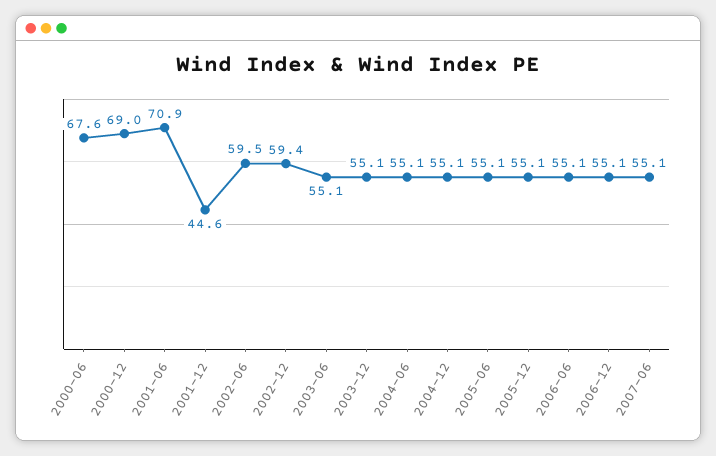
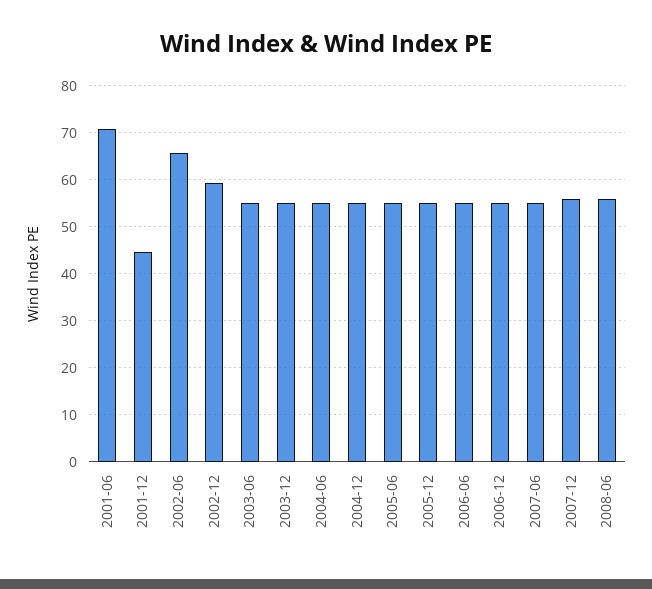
2000-06: 67.6 -> none
2000-12: 69 -> none
2002-06: 59.5 -> 66
2007-12: none -> 56
2008-06: none -> 56

